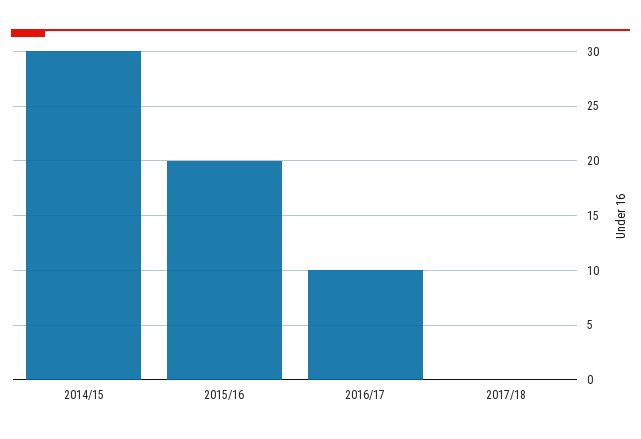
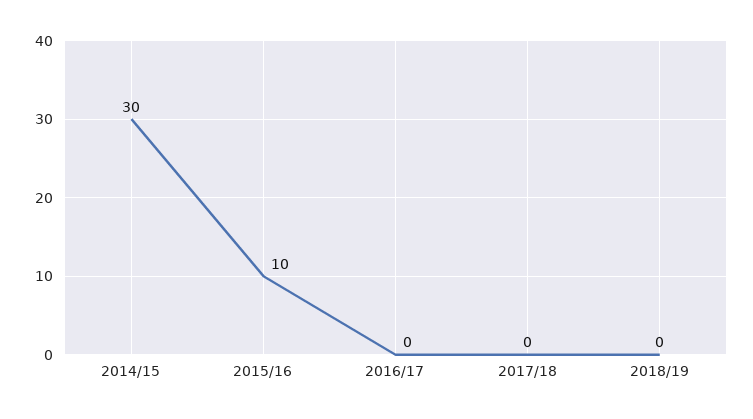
2015/16: 20 -> 10
2016/17: 10 -> 0
2018/19: none -> 0

